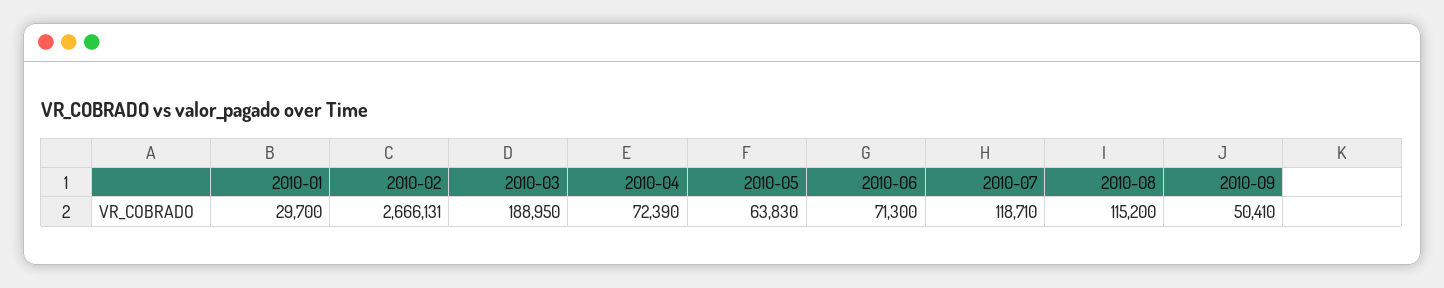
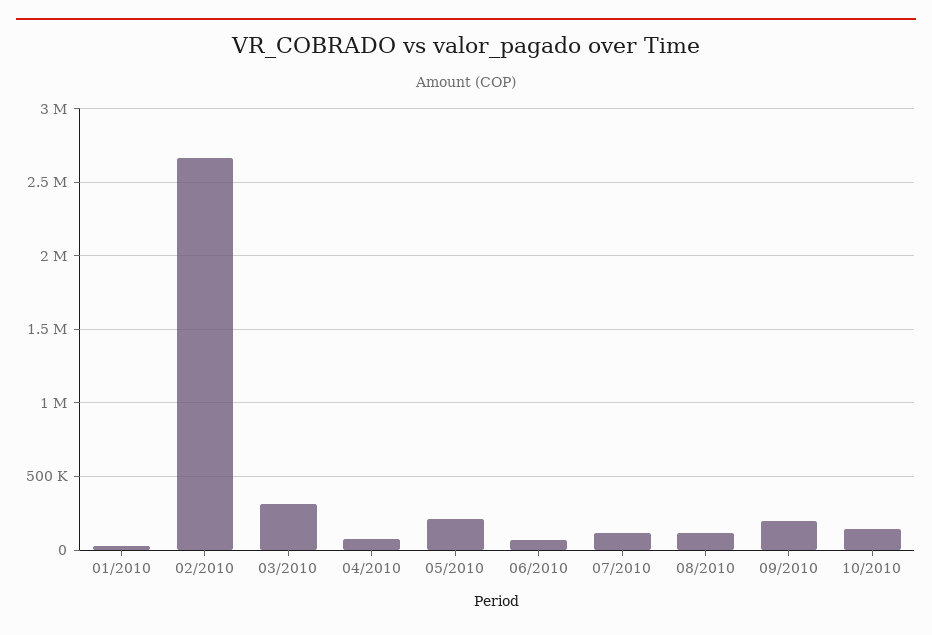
2010-03: 188950 -> 300000
2010-05: 63830 -> 200000
2010-09: 50410 -> 200000
10/2010: none -> 150000

